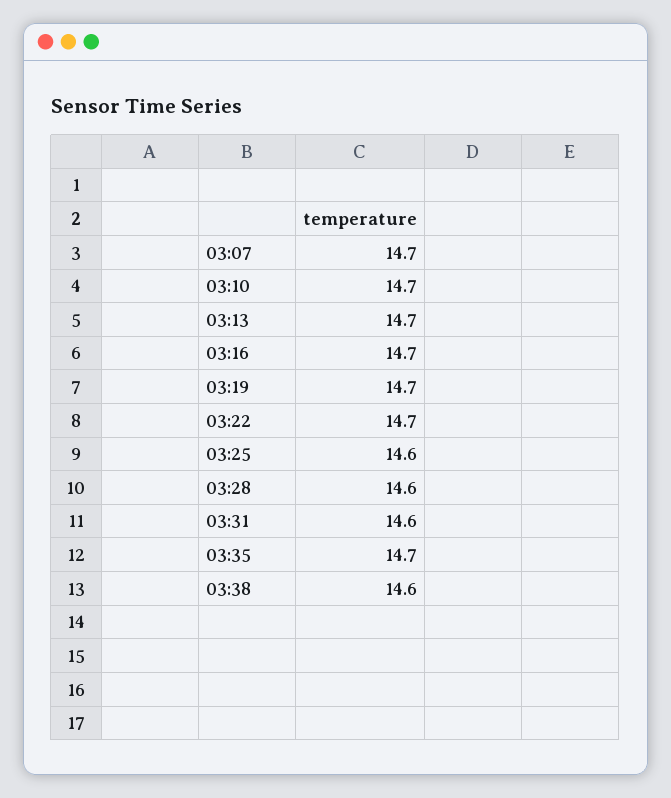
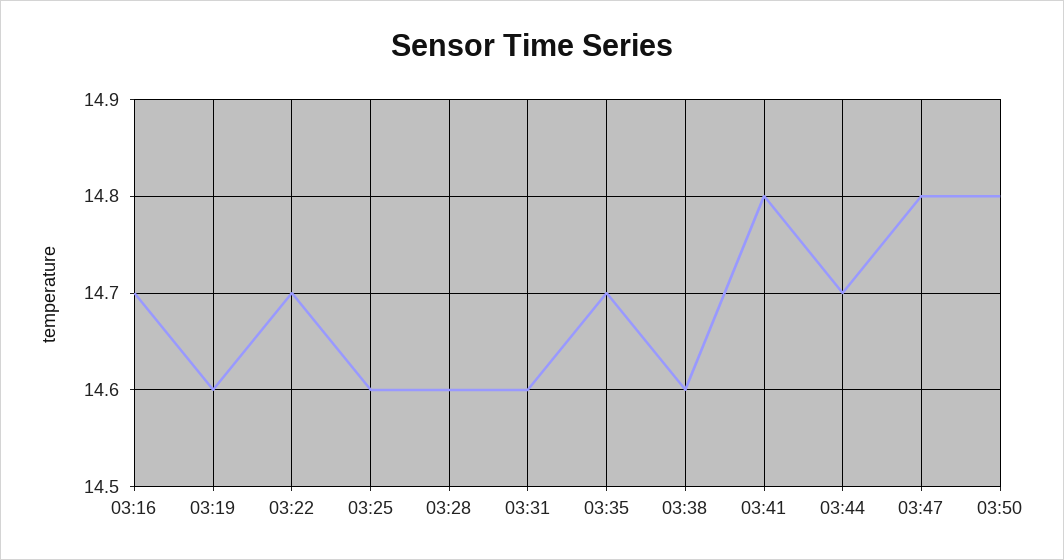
03:07: 14.7 -> none
03:10: 14.7 -> none
03:13: 14.7 -> none
03:19: 14.7 -> 14.6
03:41: none -> 14.8
03:44: none -> 14.7
03:47: none -> 14.8
03:50: none -> 14.8

